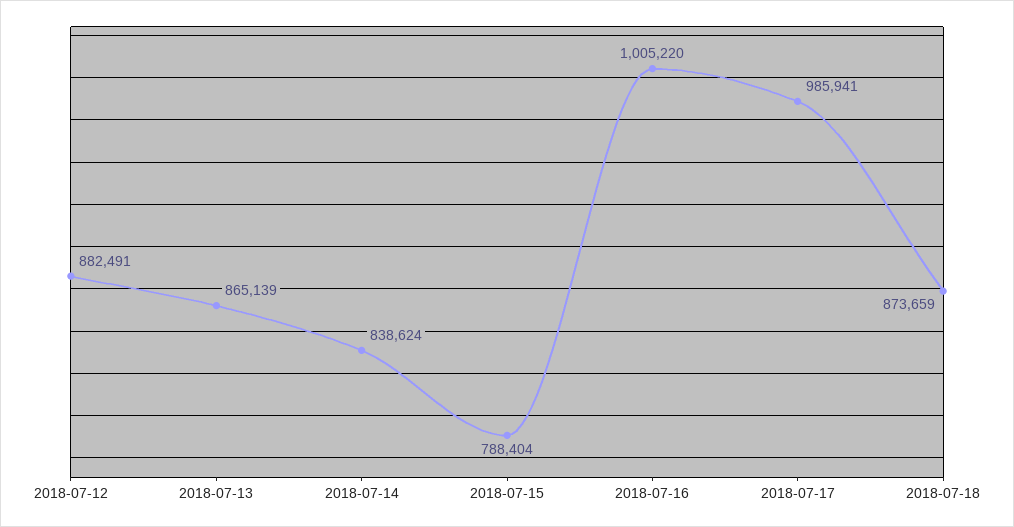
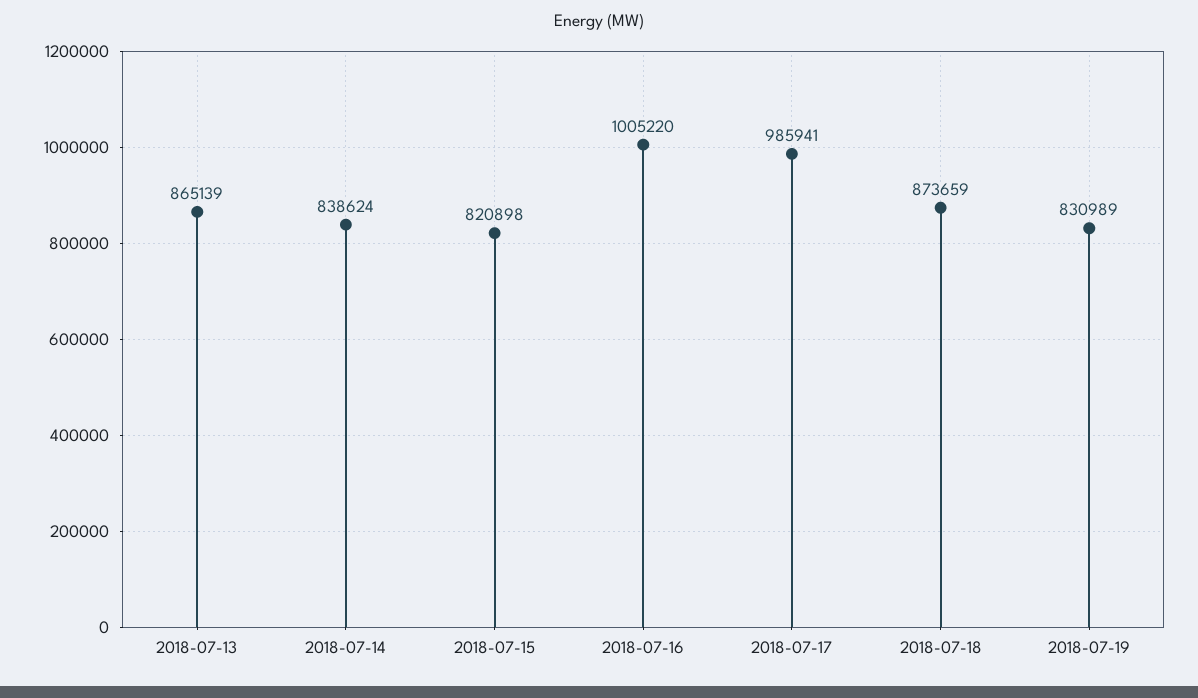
2018-07-12: 882491 -> none
2018-07-15: 788404 -> 820898
2018-07-19: none -> 830989

